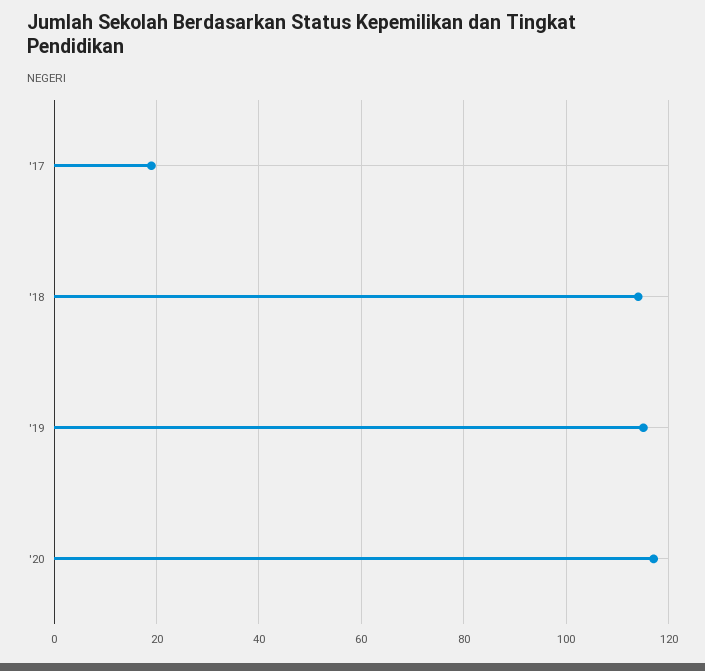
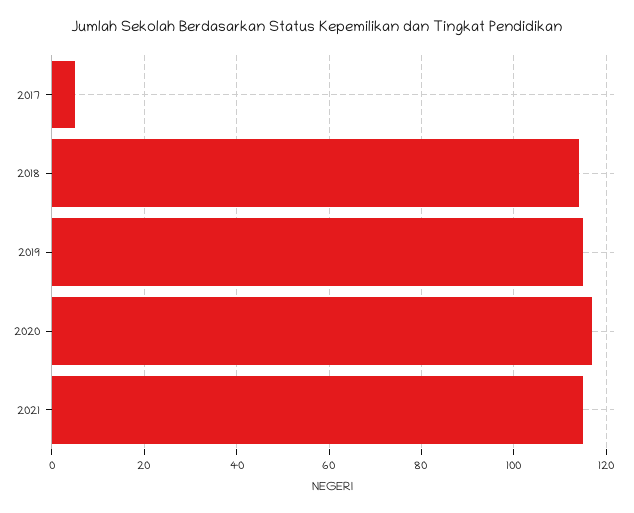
'17: 20 -> 5
2021: none -> 115

